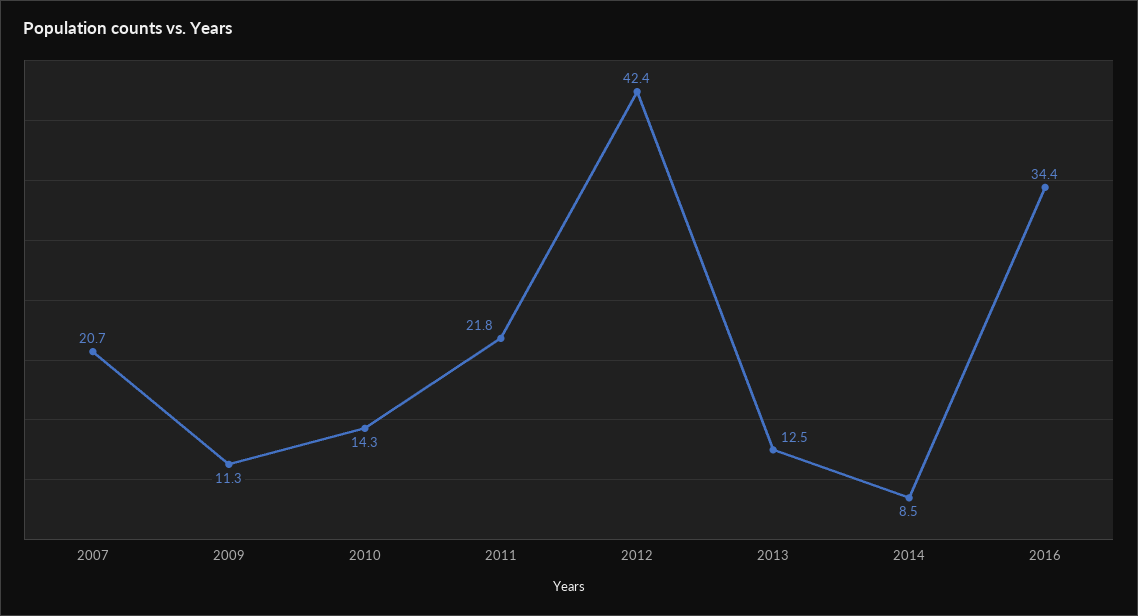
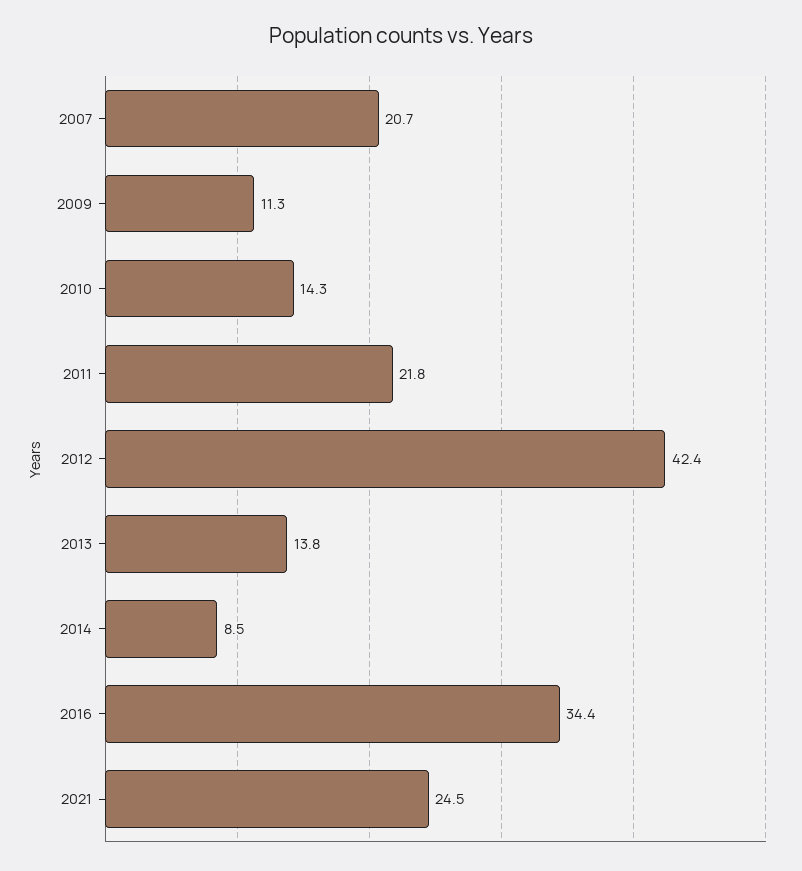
2013: 12.5 -> 13.8
2021: none -> 24.5

